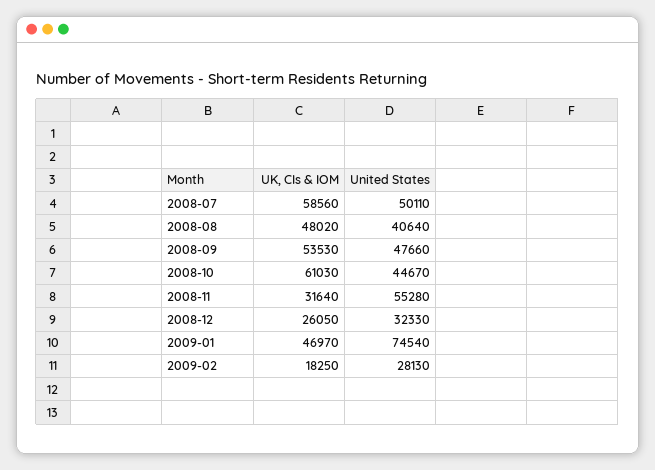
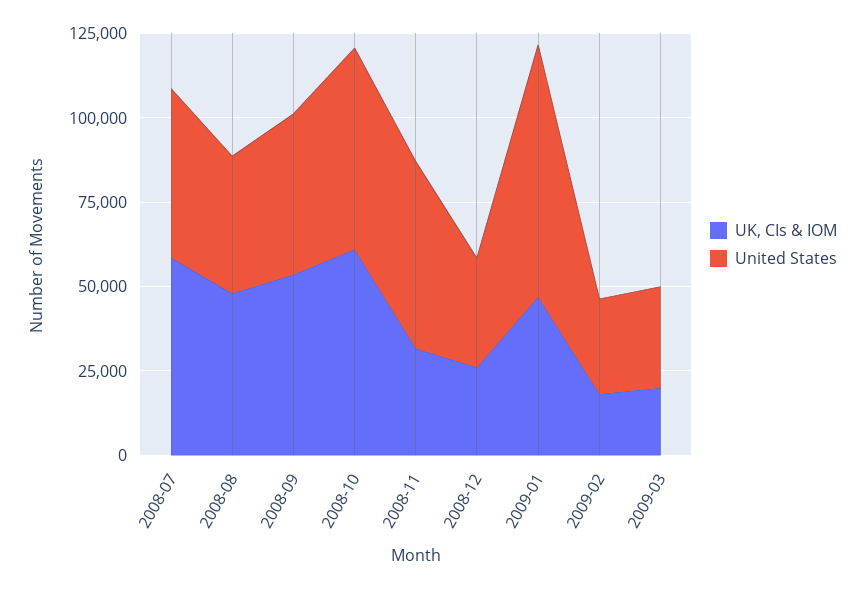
United States, 2008-10: 44670 -> 60000
UK, CIs & IOM, 2009-03: none -> 20000
United States, 2009-03: none -> 30000

